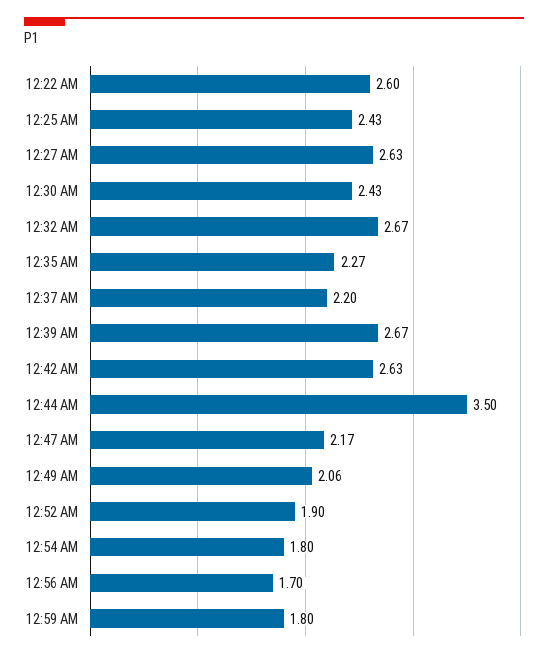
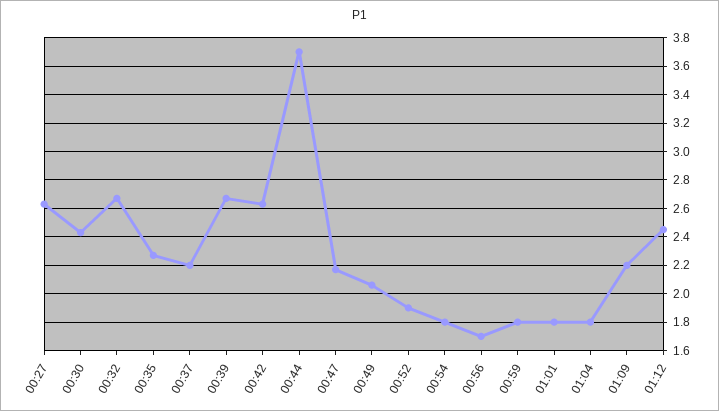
12:22 AM: 2.6 -> none
12:25 AM: 2.43 -> none
12:44 AM: 3.5 -> 3.7
01:01: none -> 1.8
01:04: none -> 1.8
01:09: none -> 2.2
01:12: none -> 2.45

